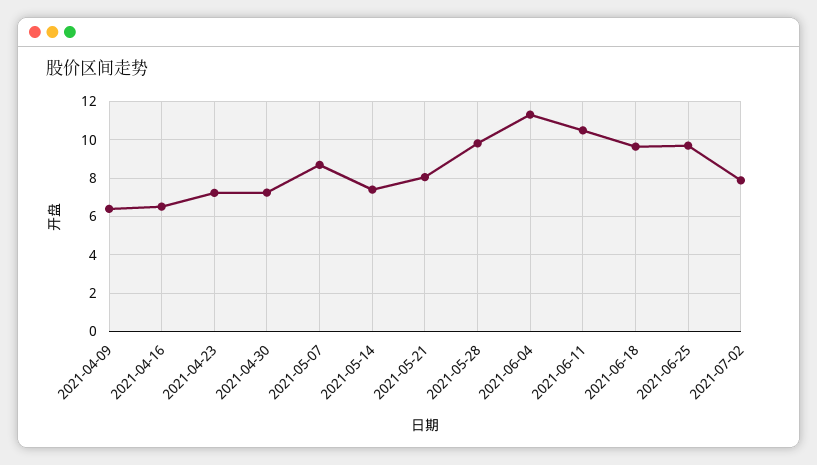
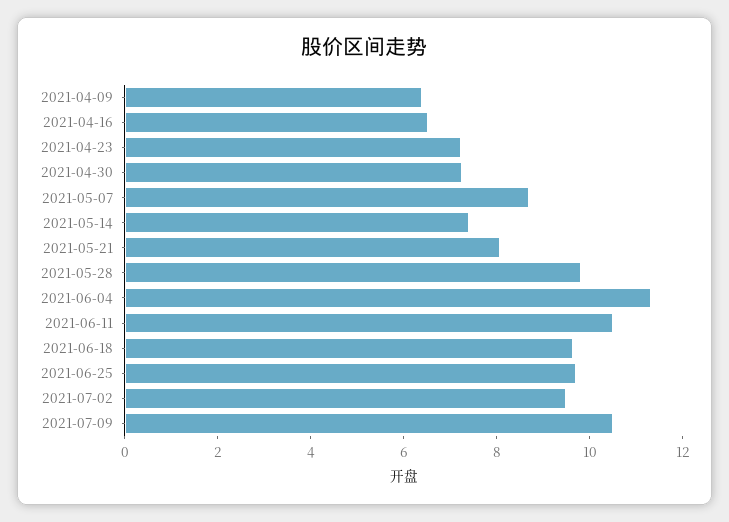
2021-07-02: 8 -> 9.5
2021-07-09: none -> 10.5

